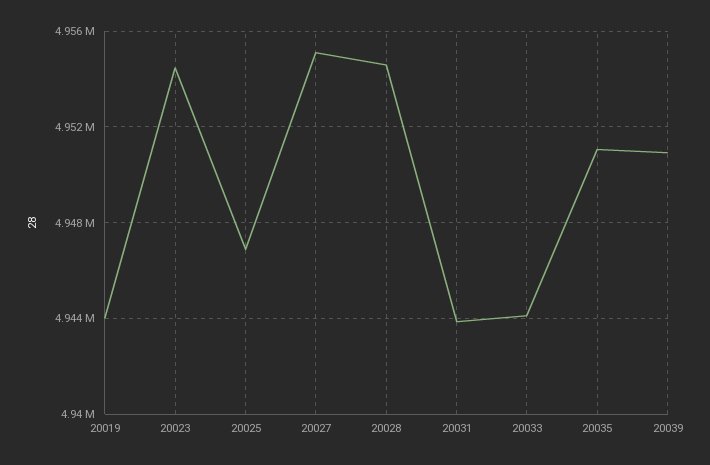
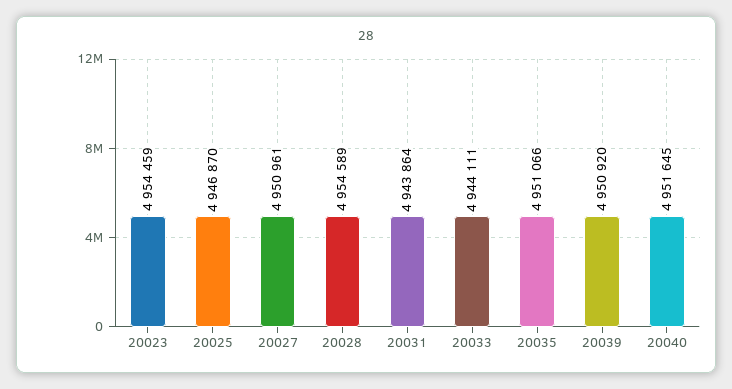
20019: 4944000 -> none
20027: 4955000 -> 4950961
20040: none -> 4951645

